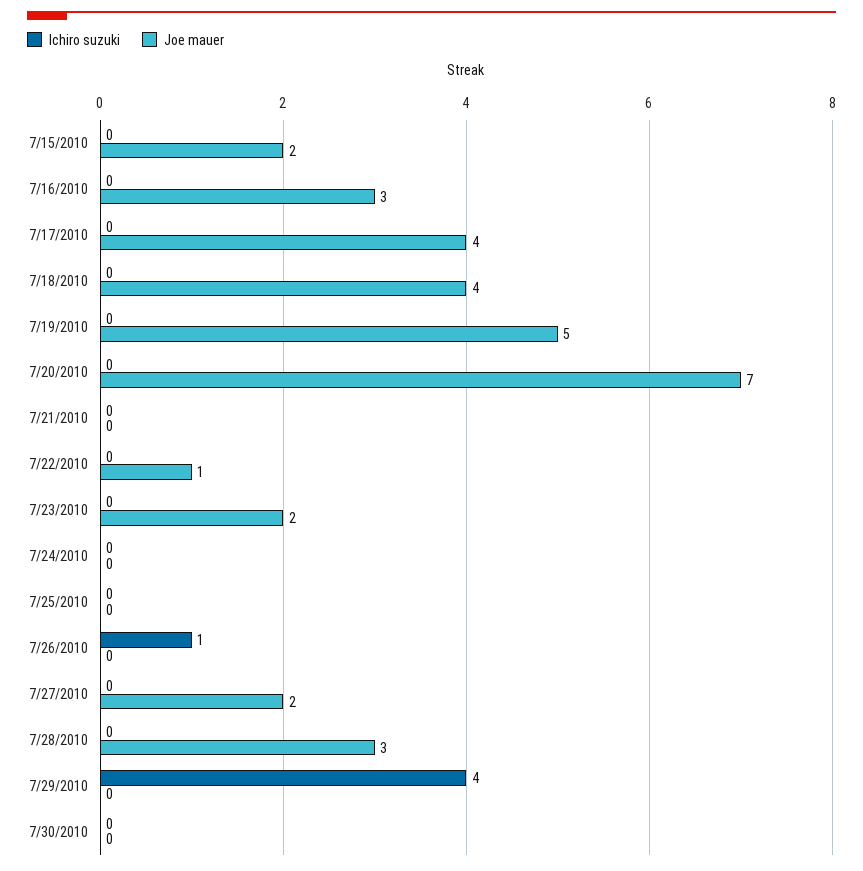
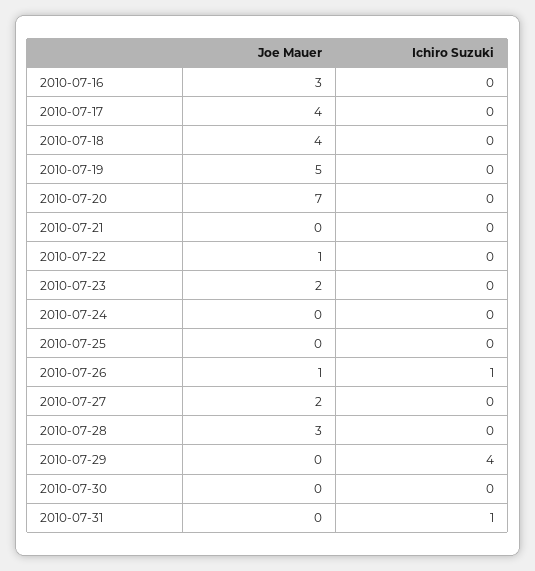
Ichiro suzuki, 7/15/2010: 0 -> none
Joe mauer, 7/15/2010: 2 -> none
Joe mauer, 7/26/2010: 0 -> 1
Joe mauer, 2010-07-31: none -> 0
Ichiro suzuki, 2010-07-31: none -> 1

